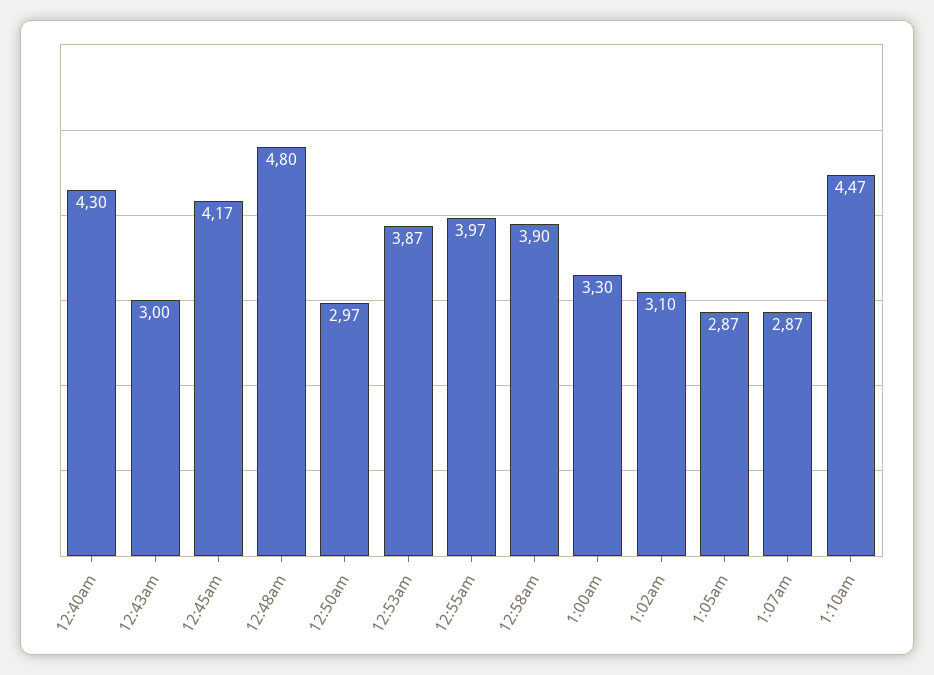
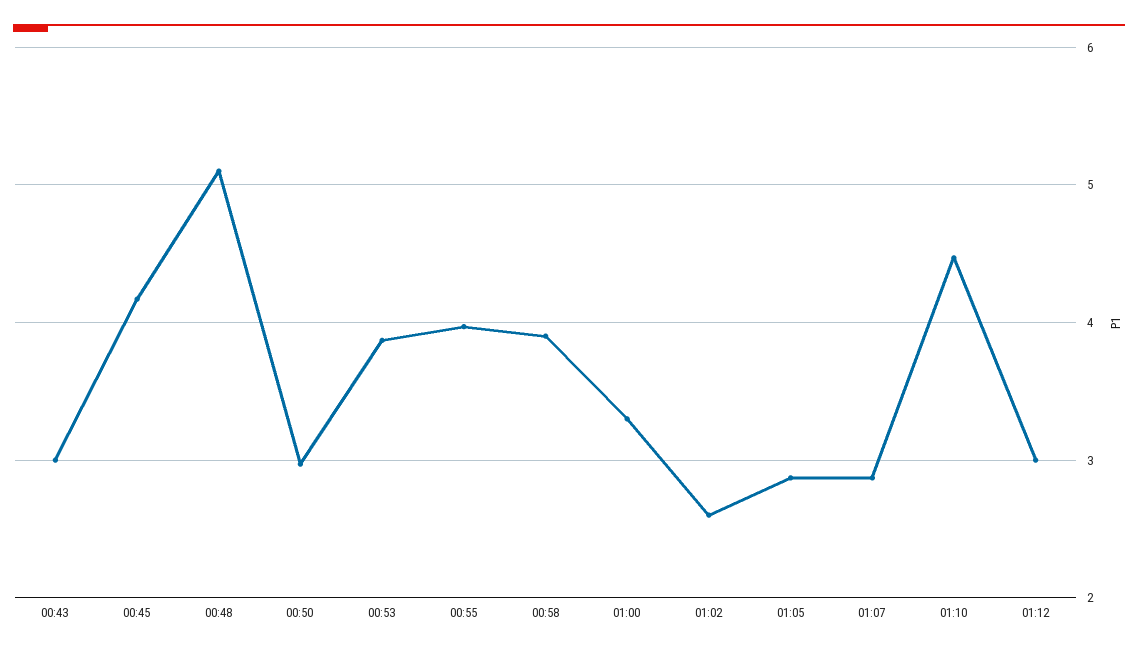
12:40am: 4.3 -> none
12:48am: 4.8 -> 5.1
1:02am: 3.1 -> 2.6
01:12: none -> 3

